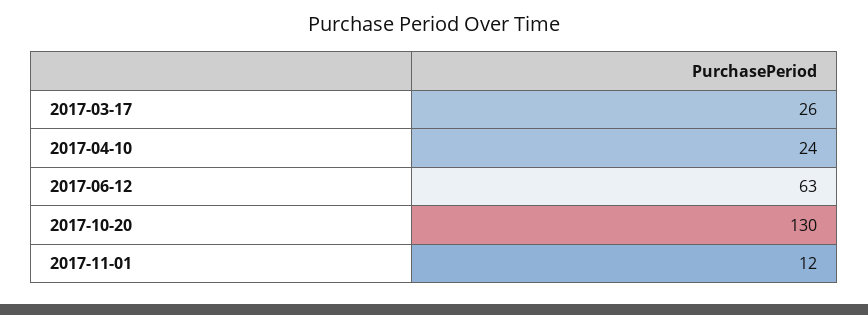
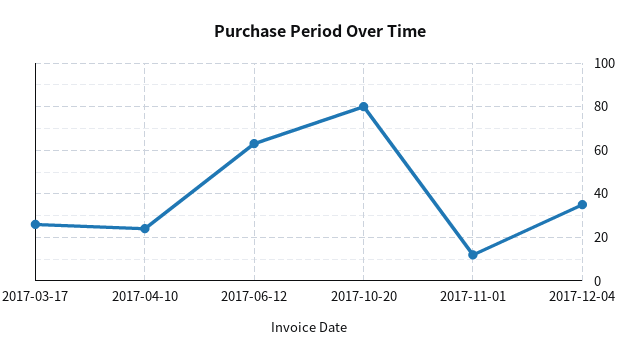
2017-10-20: 130 -> 80
2017-12-04: none -> 35

